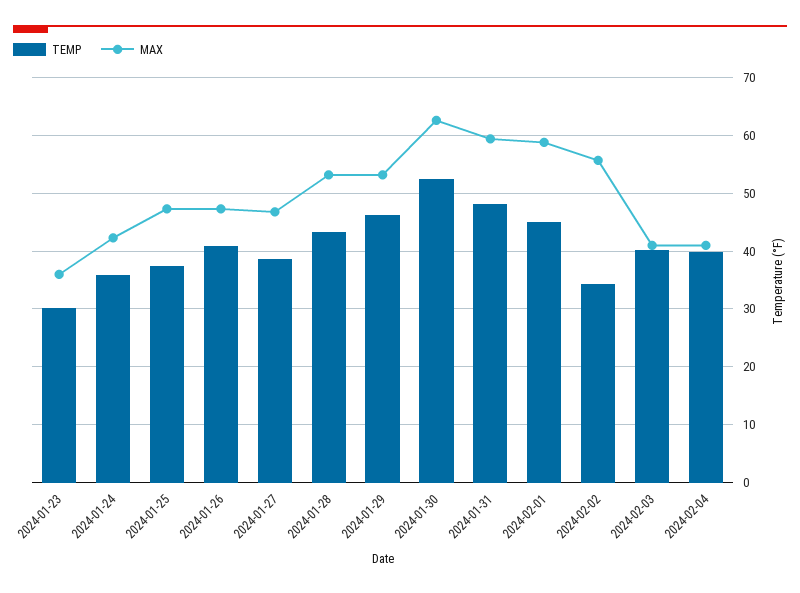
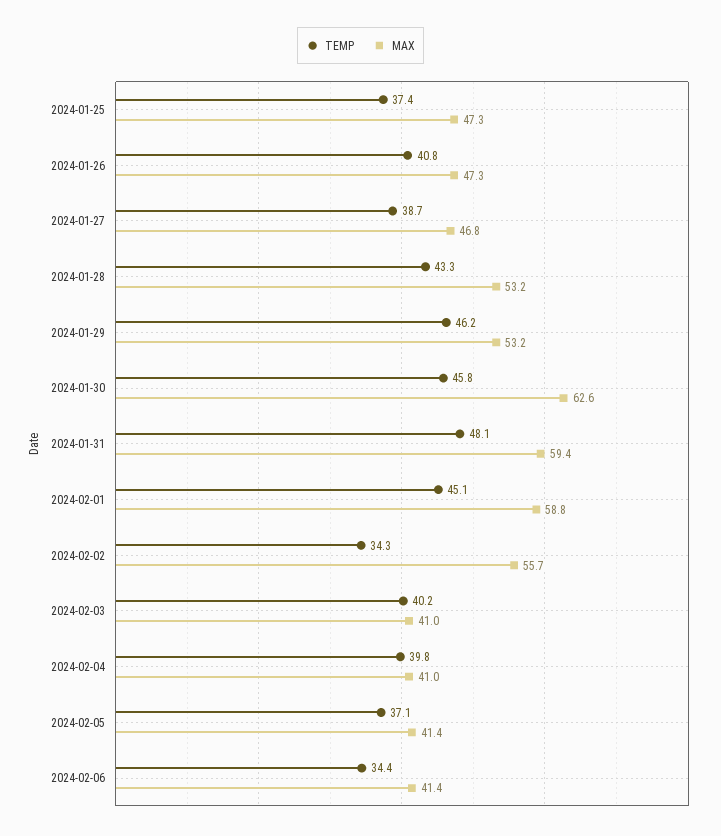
TEMP, 2024-01-23: 30 -> none
MAX, 2024-01-23: 36 -> none
TEMP, 2024-01-24: 36 -> none
MAX, 2024-01-24: 42 -> none
TEMP, 2024-01-30: 52 -> 45.8
TEMP, 2024-02-05: none -> 37.1
MAX, 2024-02-05: none -> 41.4
TEMP, 2024-02-06: none -> 34.4
MAX, 2024-02-06: none -> 41.4

